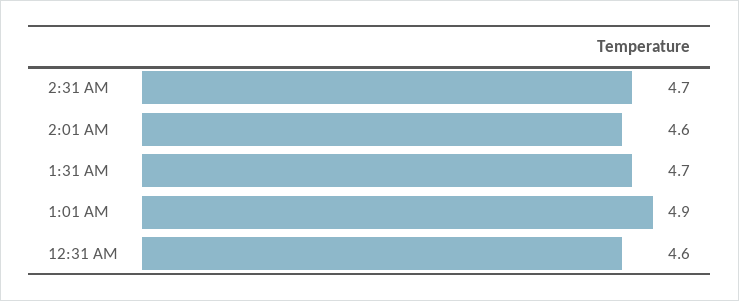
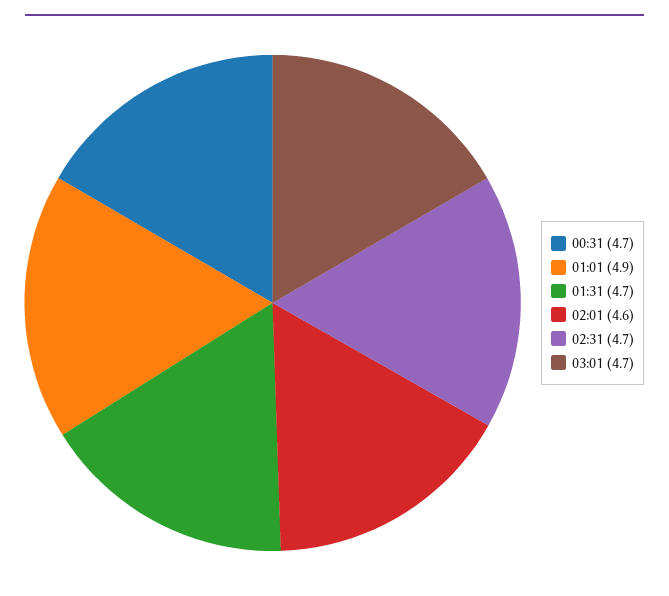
12:31 AM: 4.6 -> 4.7
03:01: none -> 4.7

